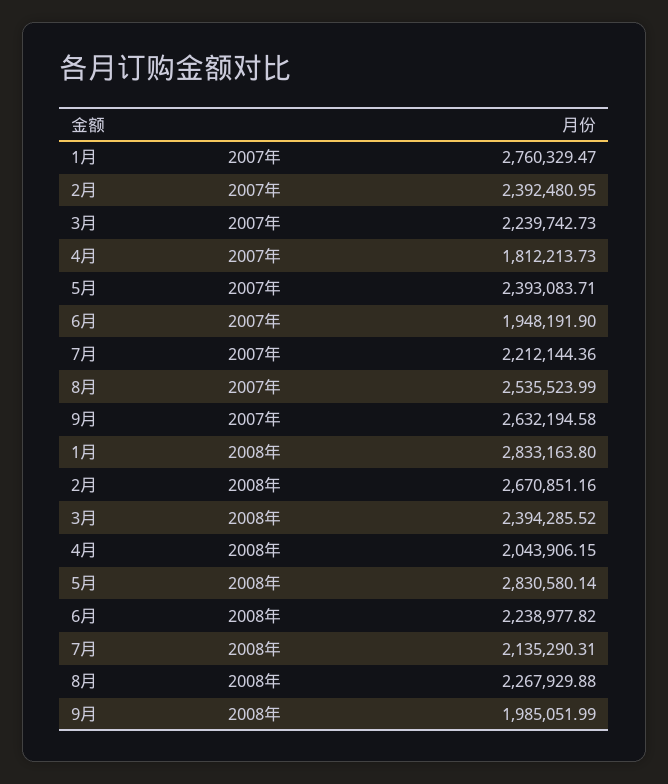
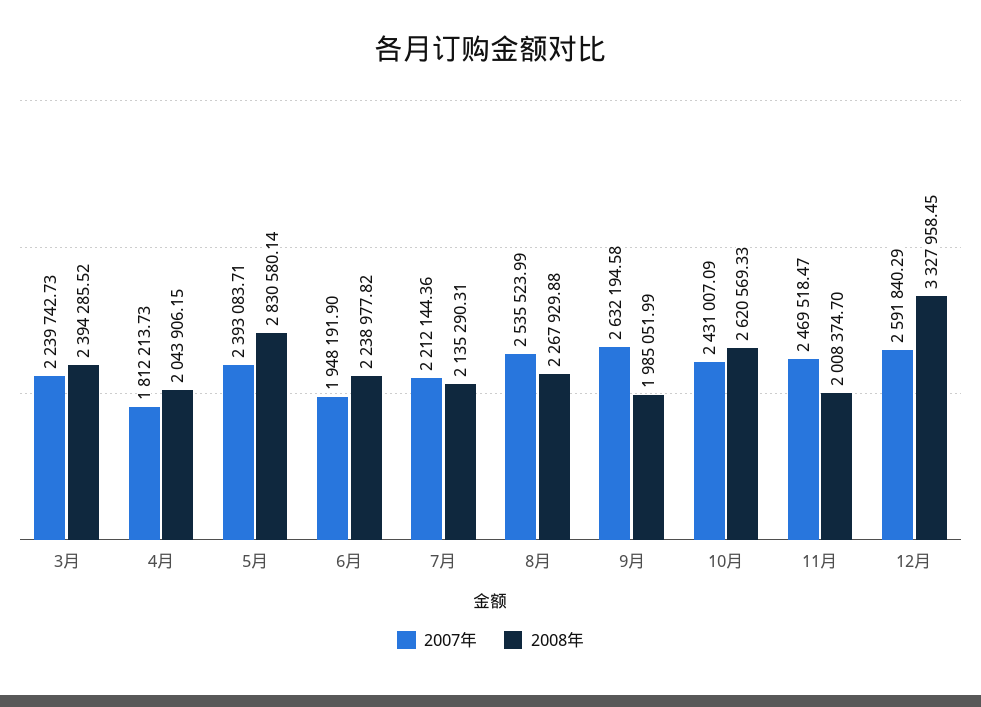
2007年, 1月: 2760329.47 -> none
2007年, 2月: 2392480.95 -> none
2008年, 1月: 2833163.8 -> none
2008年, 2月: 2670851.16 -> none
2007年, 10月: none -> 2431007.09
2008年, 10月: none -> 2620569.33
2007年, 11月: none -> 2469518.47
2008年, 11月: none -> 2008374.7
2007年, 12月: none -> 2591840.29
2008年, 12月: none -> 3327958.45

